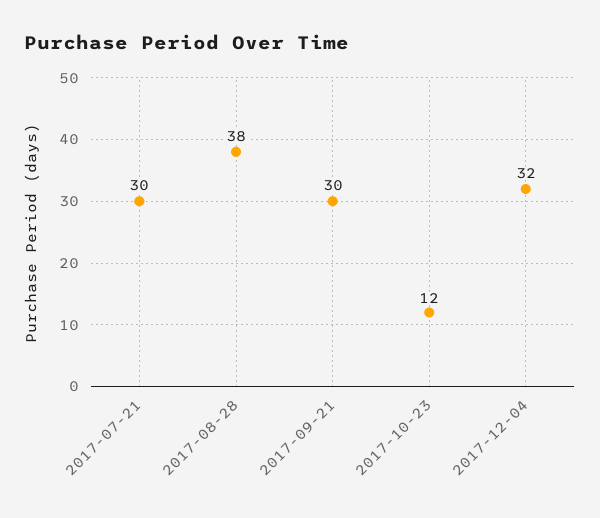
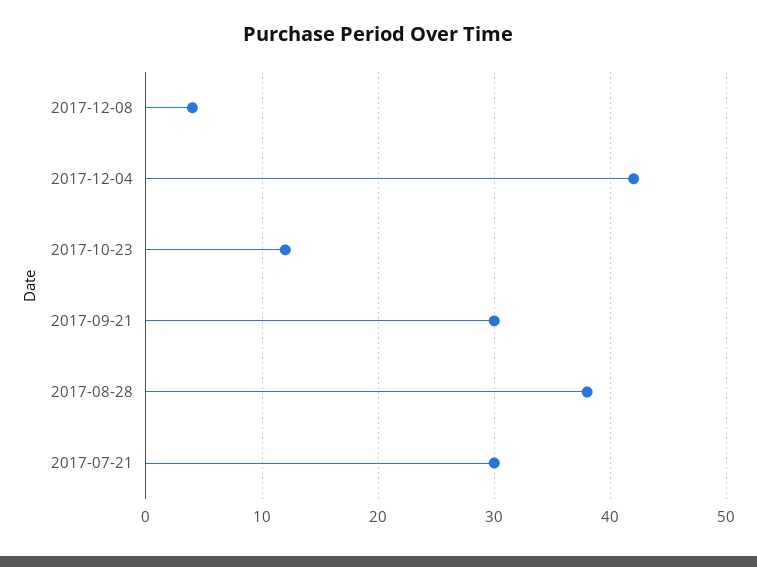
2017-12-04: 32 -> 42
2017-12-08: none -> 4

